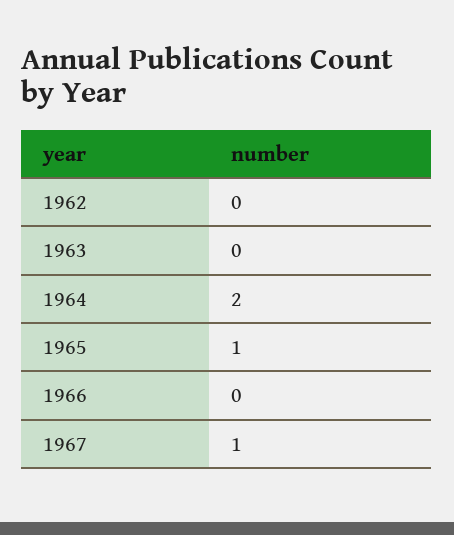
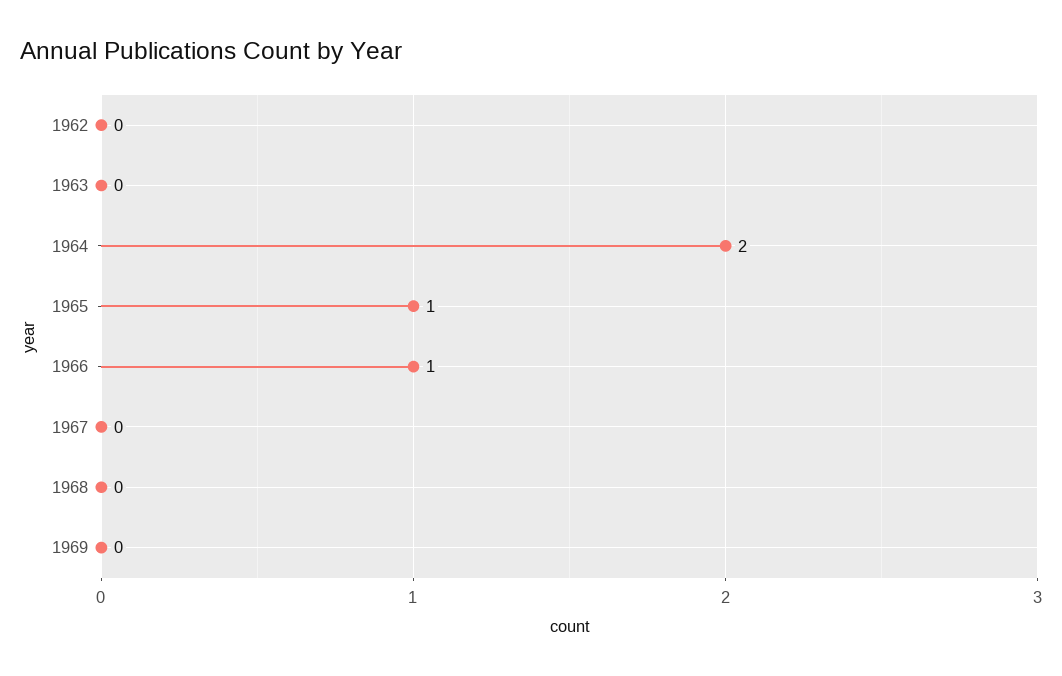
1966: 0 -> 1
1967: 1 -> 0
1968: none -> 0
1969: none -> 0

